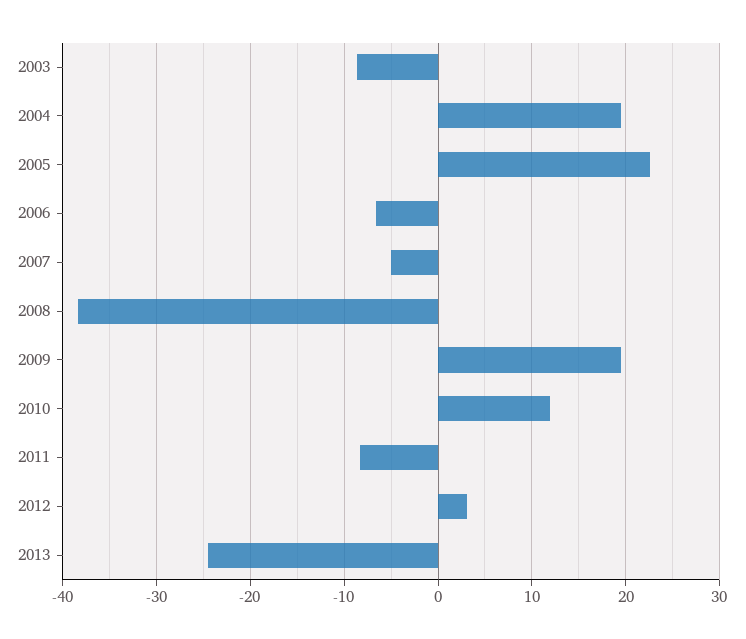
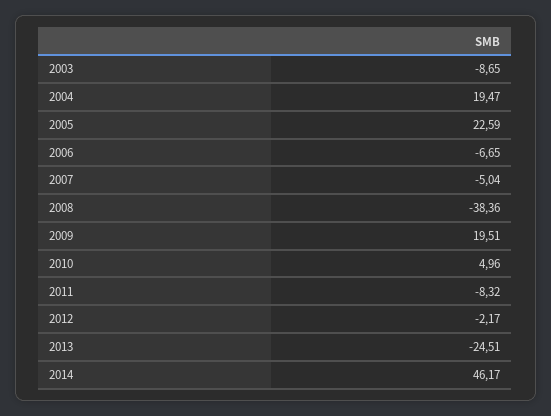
2010: 12 -> 4.96
2012: 3 -> -2.17
2014: none -> 46.17

